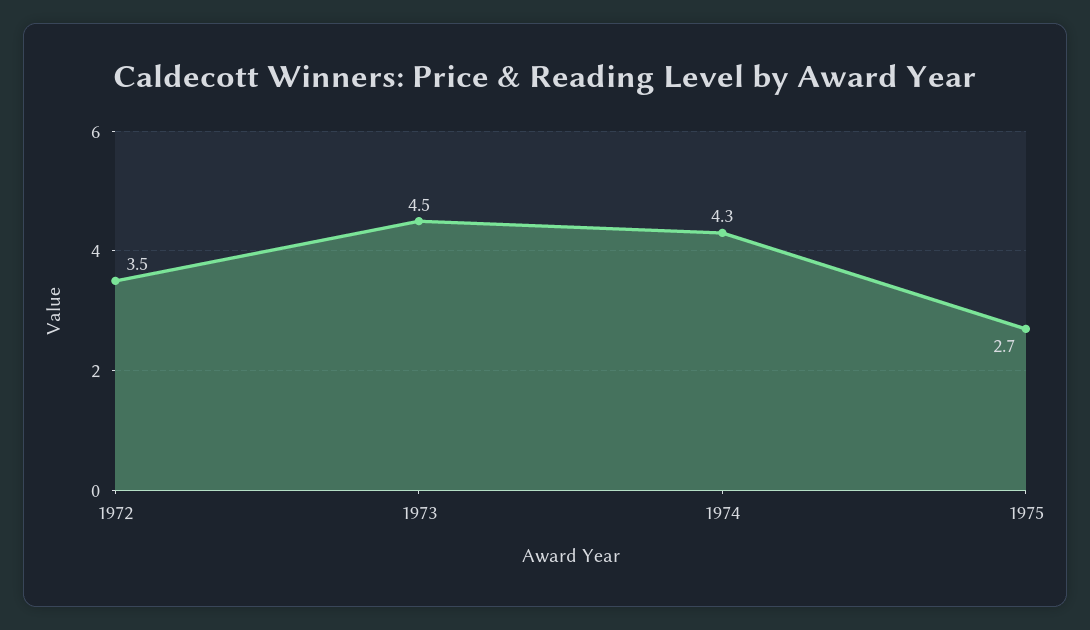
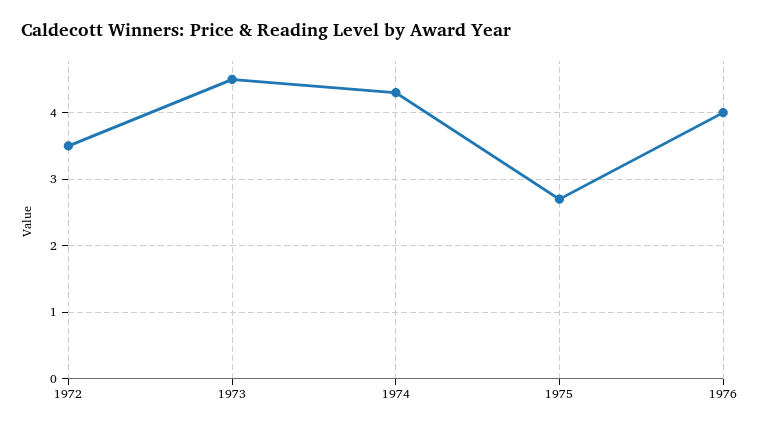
1976: none -> 4

